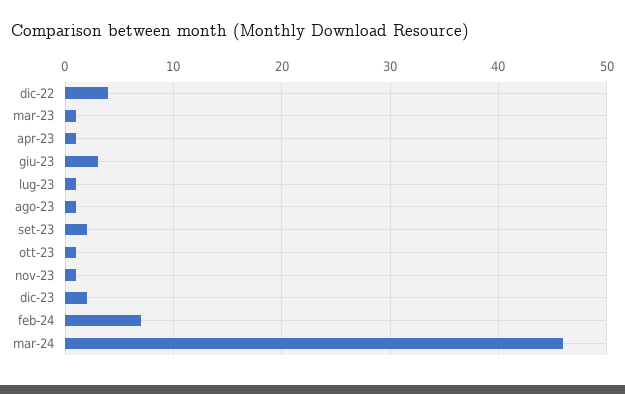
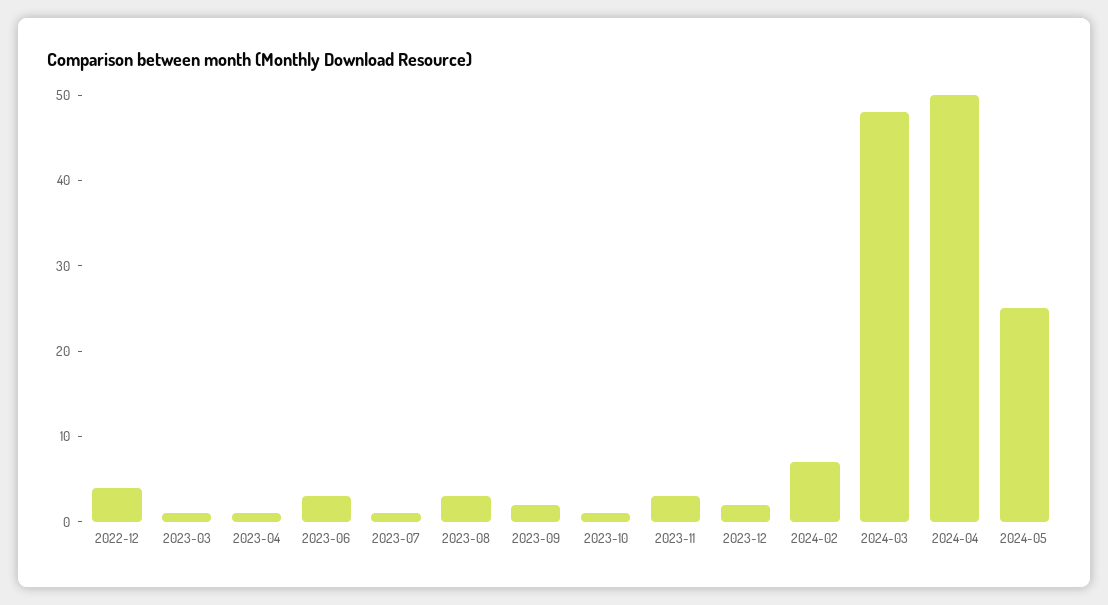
ago-23: 1 -> 3
nov-23: 1 -> 3
mar-24: 46 -> 48
2024-04: none -> 50
2024-05: none -> 25

